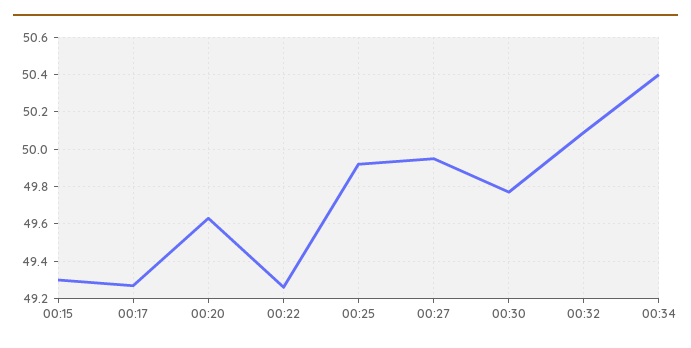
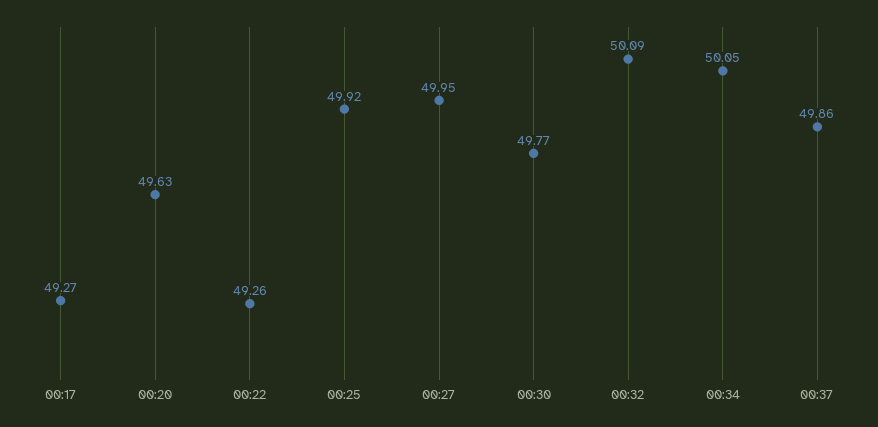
00:15: 49.3 -> none
00:34: 50.4 -> 50.05
00:37: none -> 49.86

